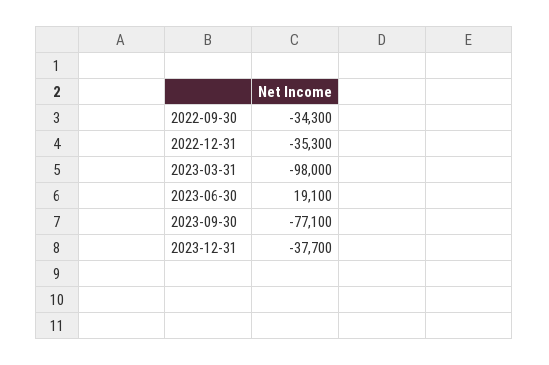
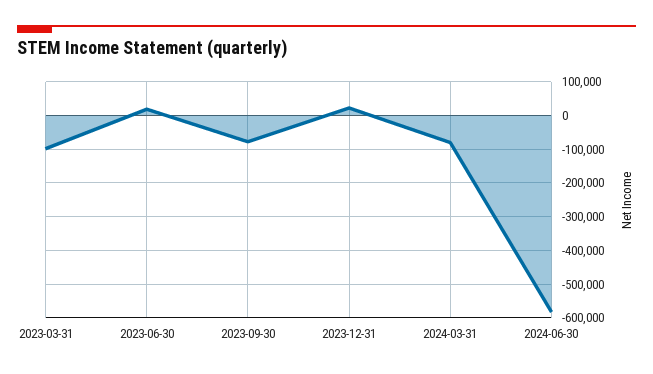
2022-09-30: -34300 -> none
2022-12-31: -35300 -> none
2023-12-31: -37700 -> 20000
2024-03-31: none -> -80000
2024-06-30: none -> -580000

